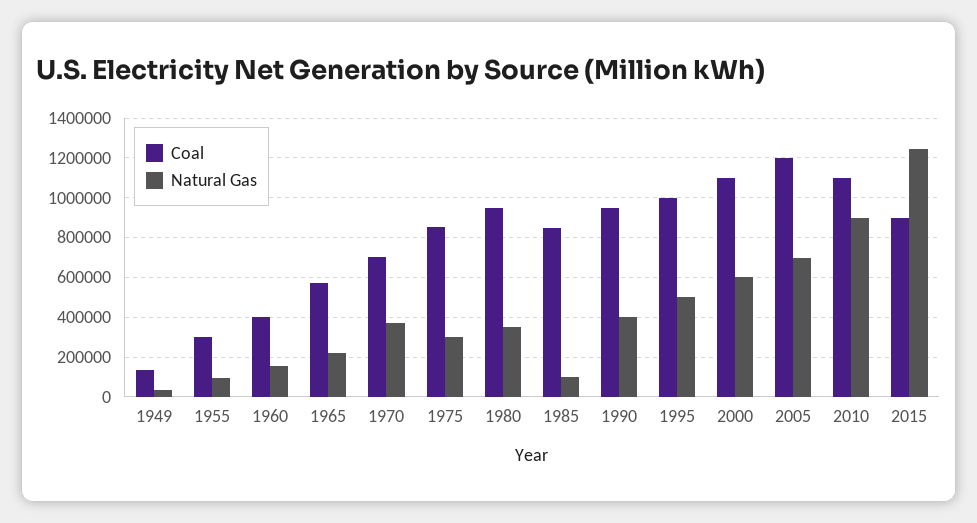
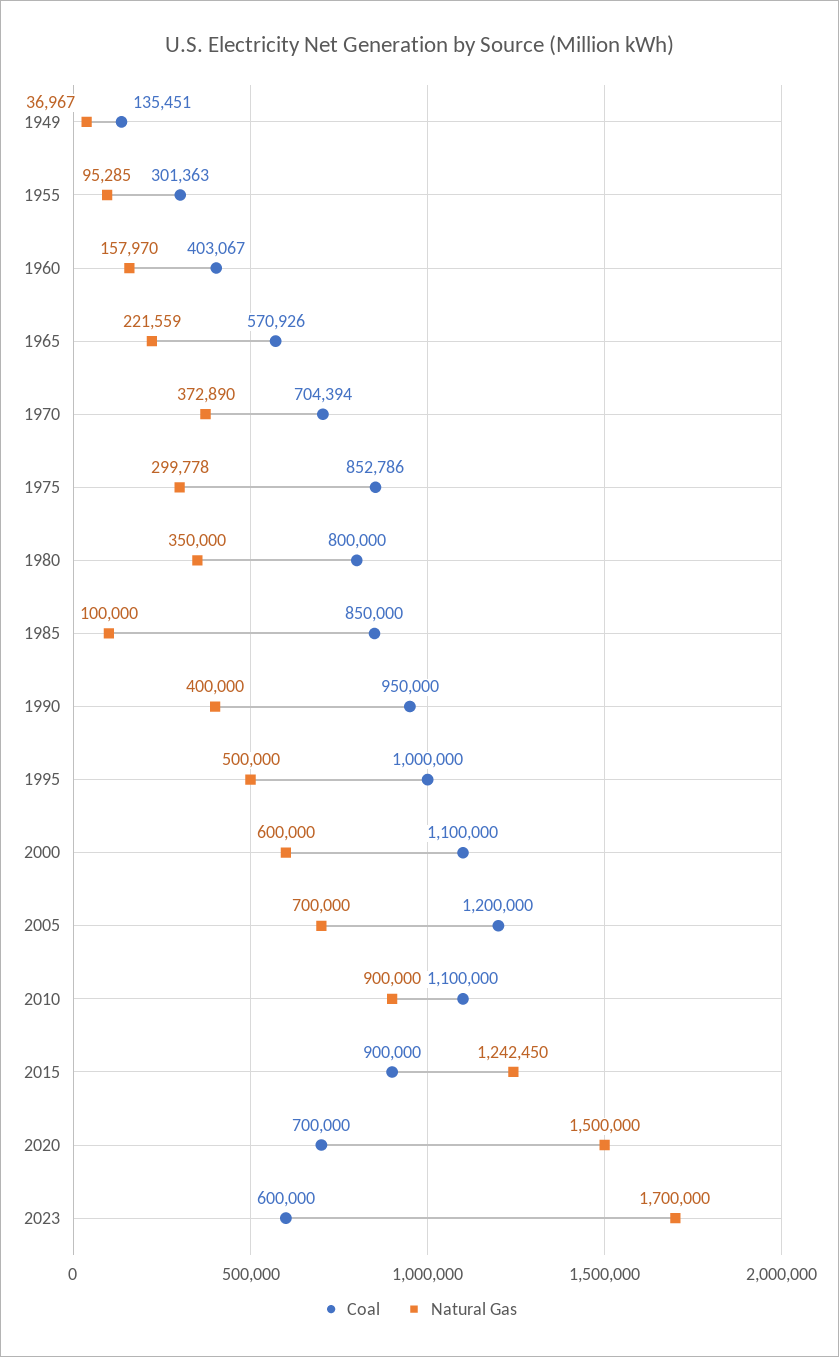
Coal, 1980: 950000 -> 800000
Coal, 2020: none -> 700000
Natural Gas, 2020: none -> 1500000
Coal, 2023: none -> 600000
Natural Gas, 2023: none -> 1700000

